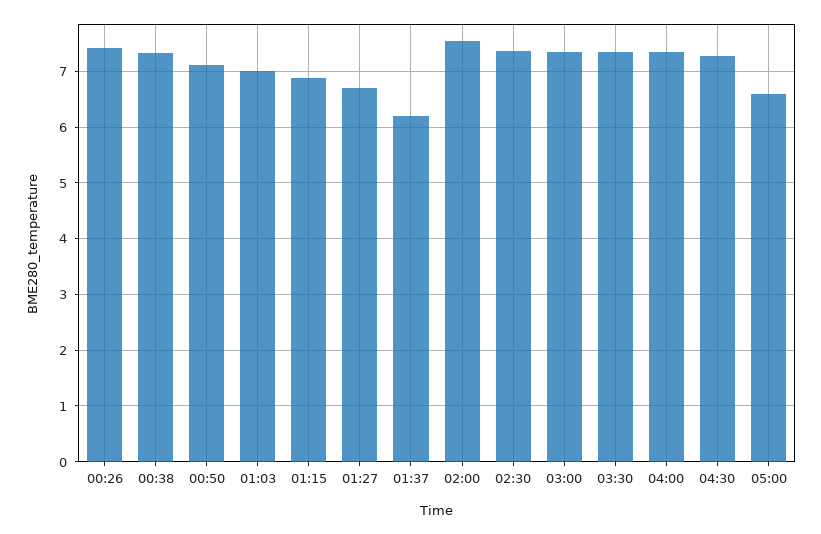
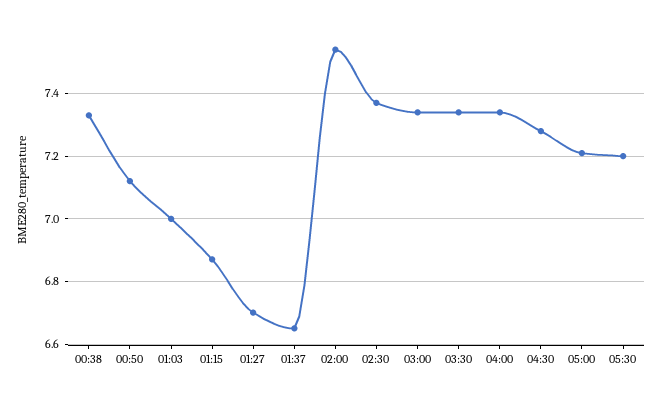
00:26: 7.4 -> none
01:37: 6.2 -> 6.65
05:00: 6.6 -> 7.2
05:30: none -> 7.2

